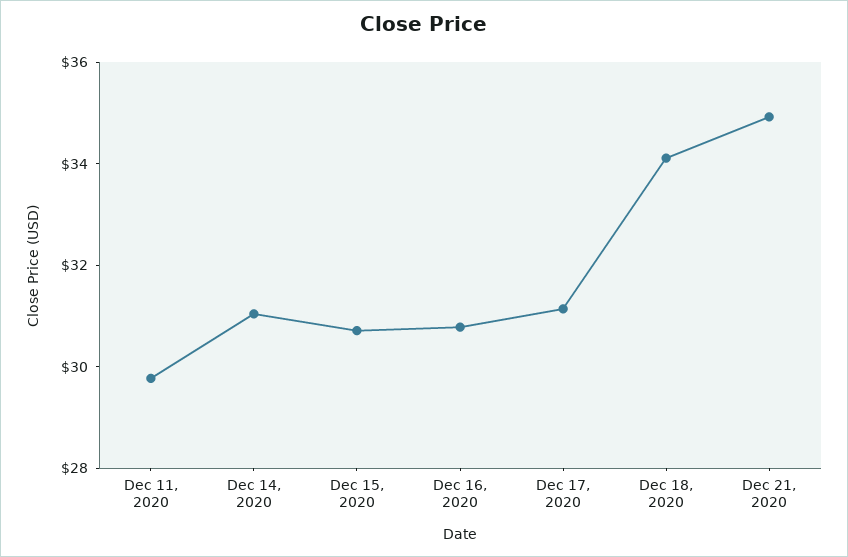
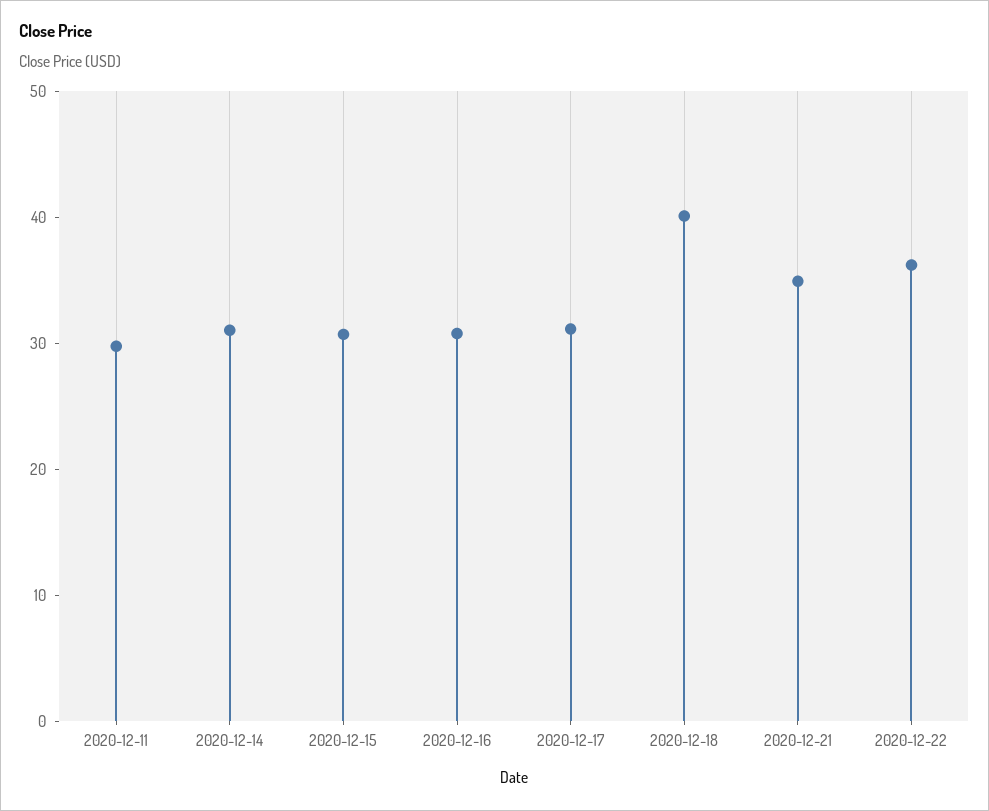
Dec 18, 2020: 34 -> 40
2020-12-22: none -> 36

